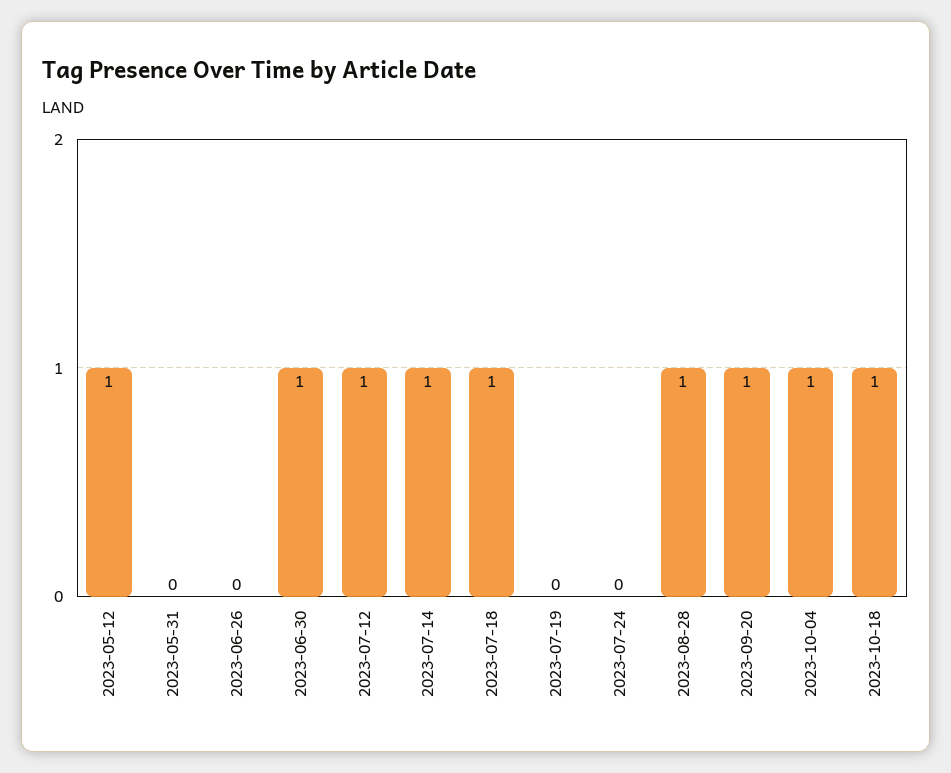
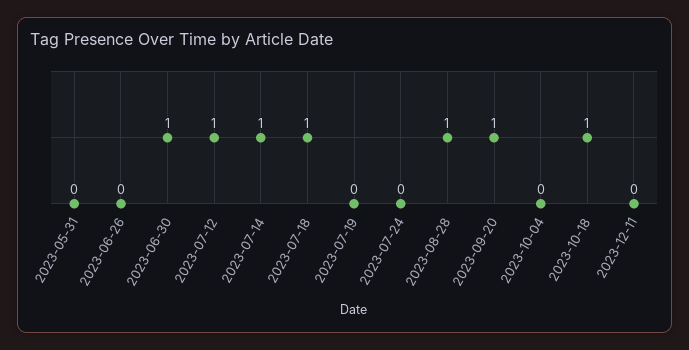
2023-05-12: 1 -> none
2023-10-04: 1 -> 0
2023-12-11: none -> 0

